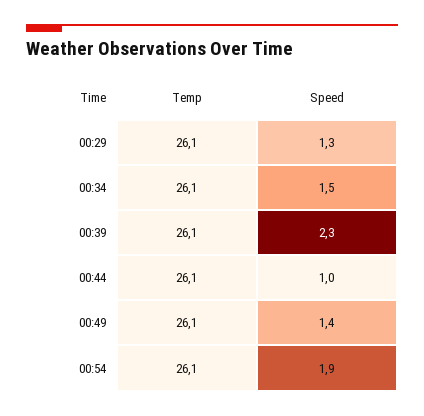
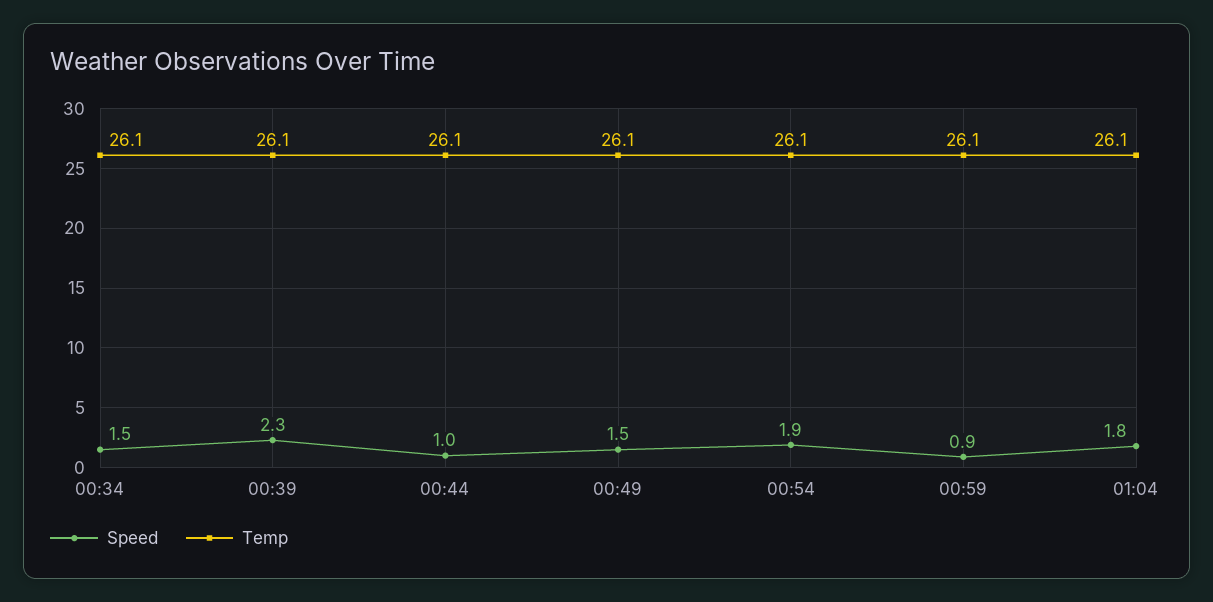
Temp, 00:29: 26.1 -> none
Speed, 00:29: 1.3 -> none
Speed, 00:49: 1.4 -> 1.5
Speed, 00:59: none -> 0.9
Temp, 00:59: none -> 26.1
Speed, 01:04: none -> 1.8
Temp, 01:04: none -> 26.1

